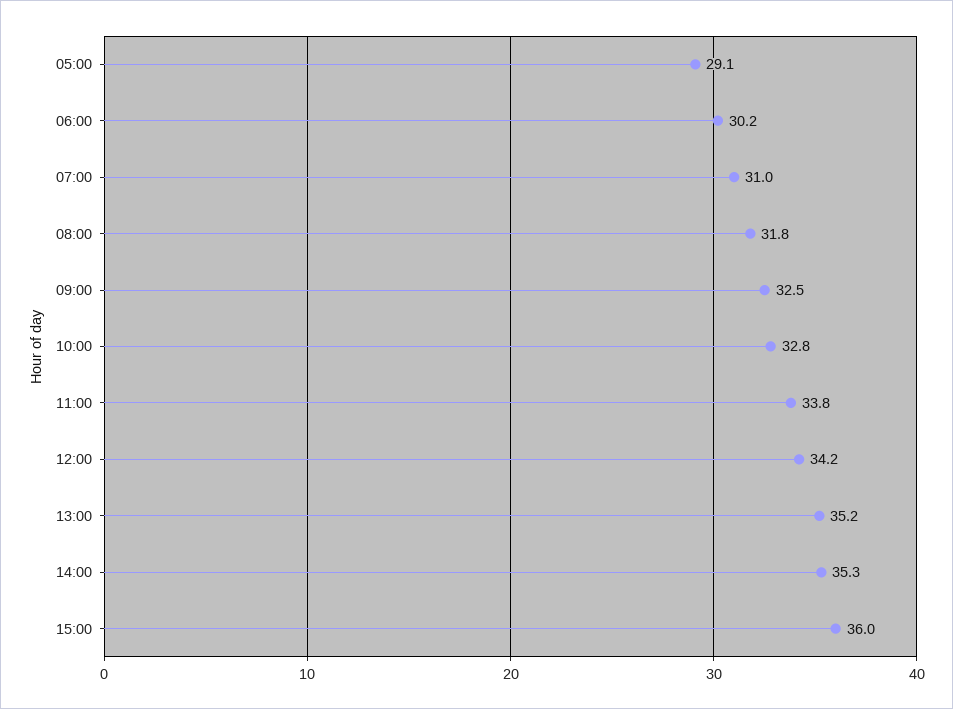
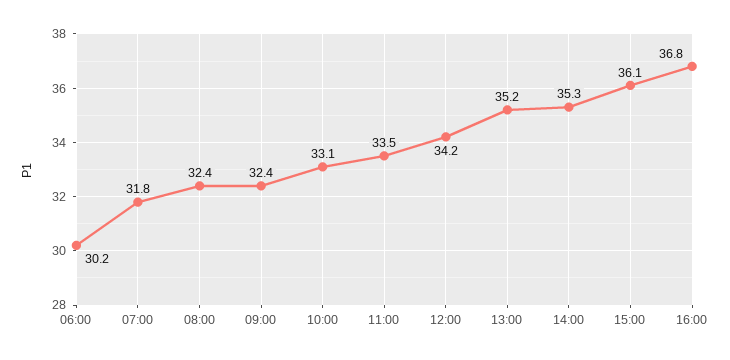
05:00: 29.1 -> none
07:00: 31 -> 31.8
08:00: 31.8 -> 32.4
09:00: 32.5 -> 32.4
10:00: 32.8 -> 33.1
11:00: 33.8 -> 33.5
15:00: 36 -> 36.1
16:00: none -> 36.8

